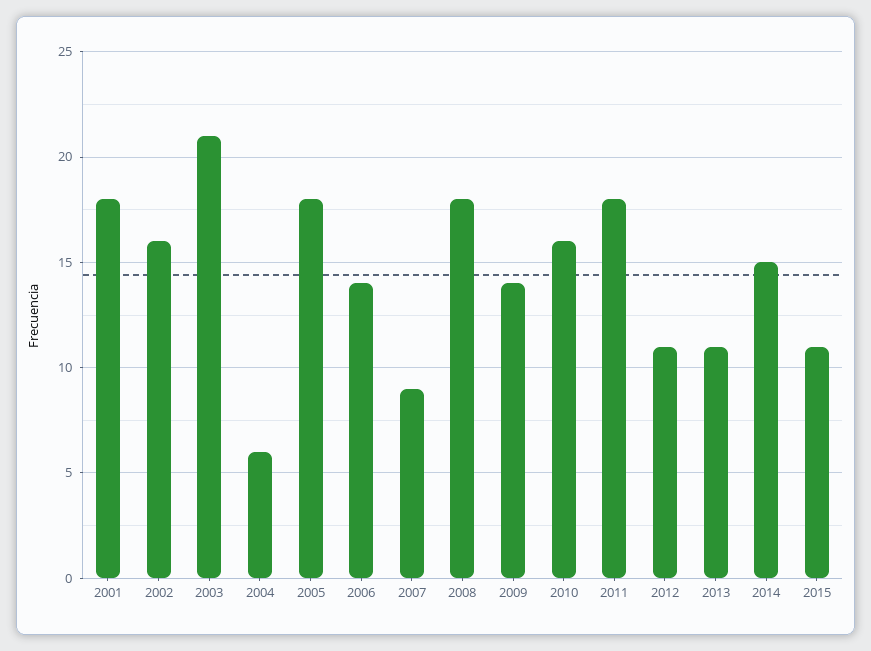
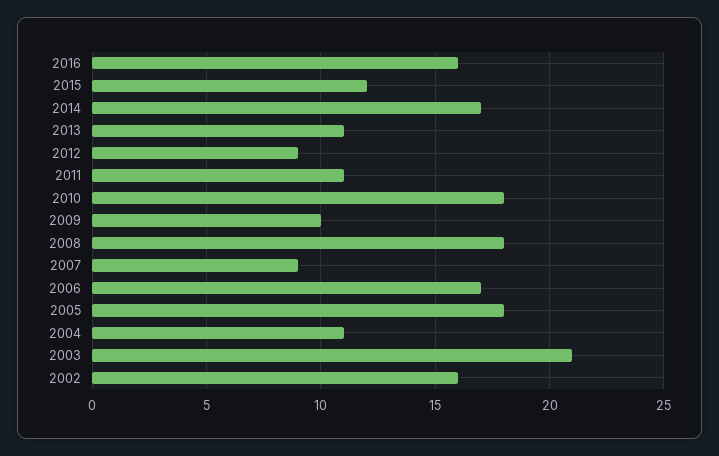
2001: 18 -> none
2004: 6 -> 11
2006: 14 -> 17
2009: 14 -> 10
2010: 16 -> 18
2011: 18 -> 11
2012: 11 -> 9
2014: 15 -> 17
2015: 11 -> 12
2016: none -> 16

